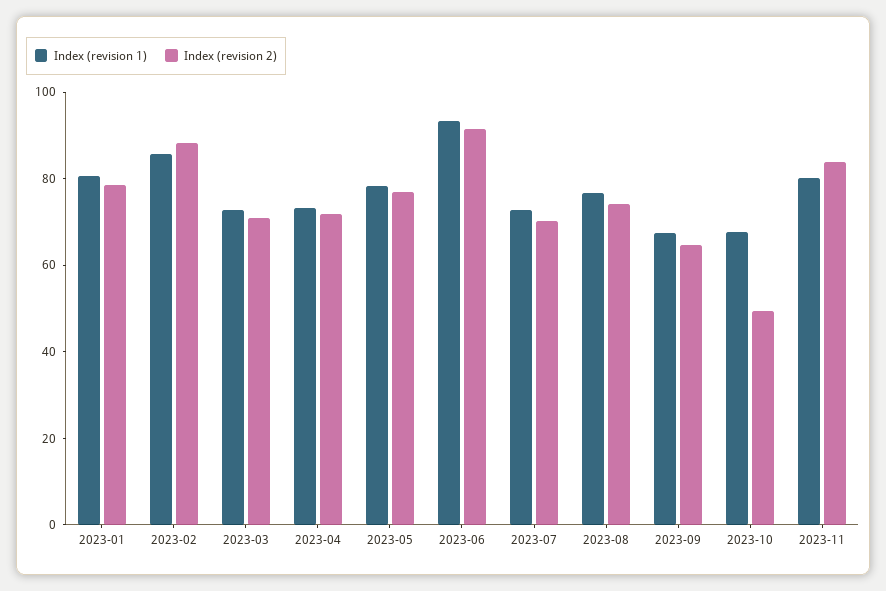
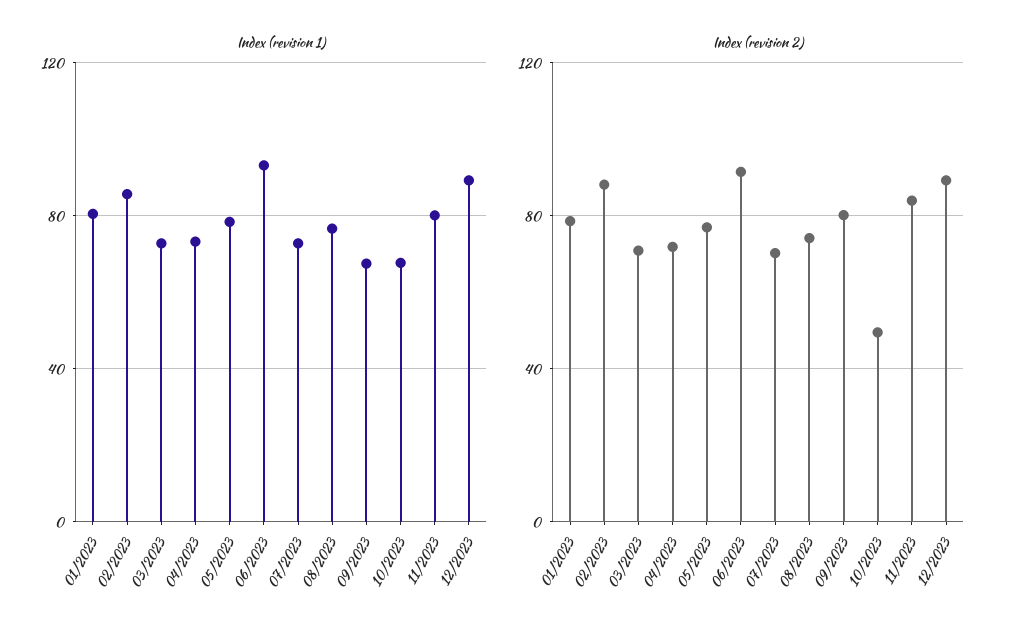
Index (revision 2), 2023-09: 65 -> 80
Index (revision 1), 12/2023: none -> 90
Index (revision 2), 12/2023: none -> 90

